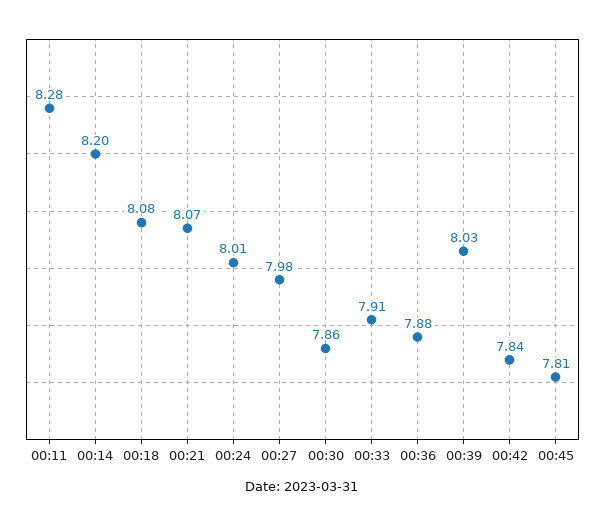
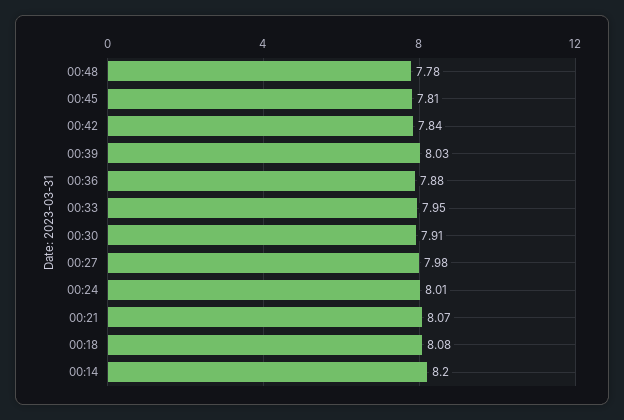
00:11: 8.28 -> none
00:30: 7.86 -> 7.91
00:33: 7.91 -> 7.95
00:48: none -> 7.78

